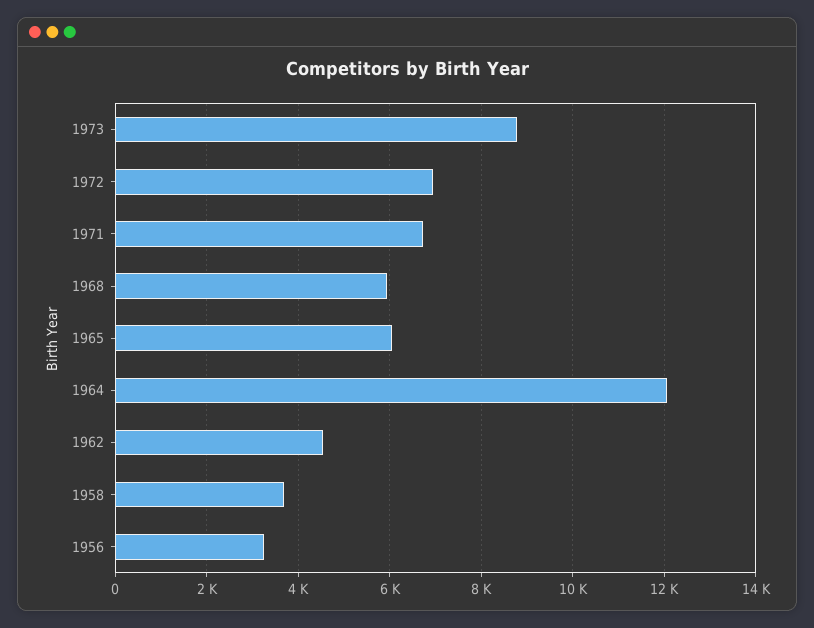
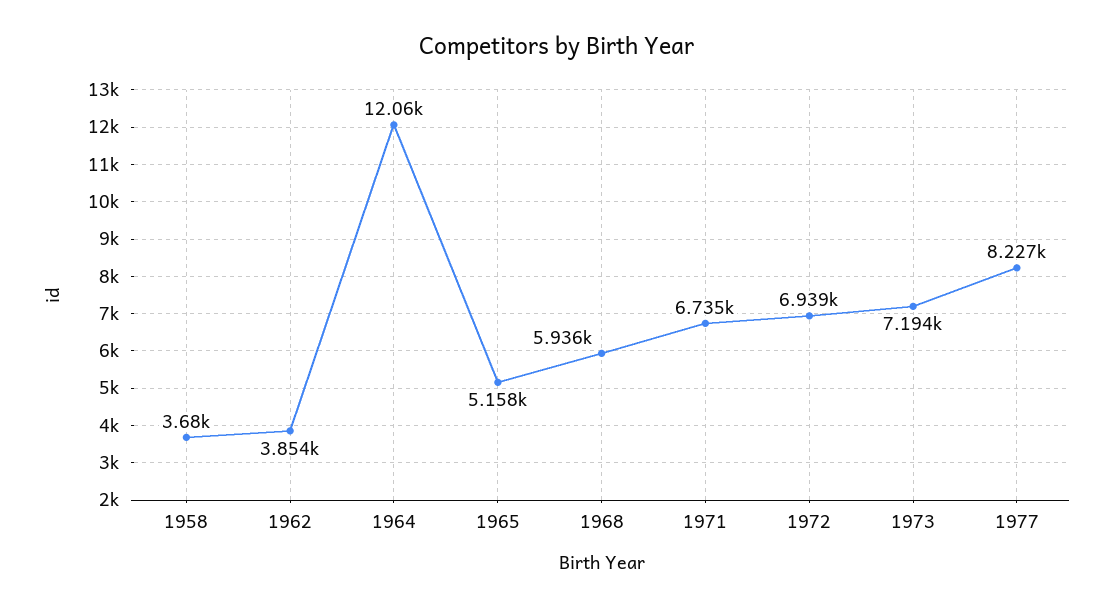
1973: 8800 -> 7194
1965: 6000 -> 5158
1962: 4600 -> 3854
1956: 3200 -> none
1977: none -> 8227

